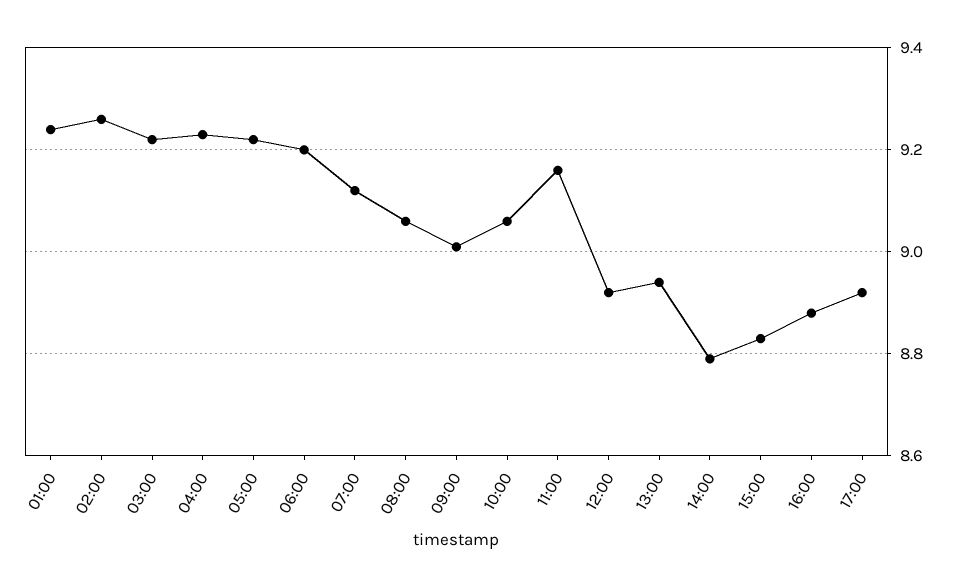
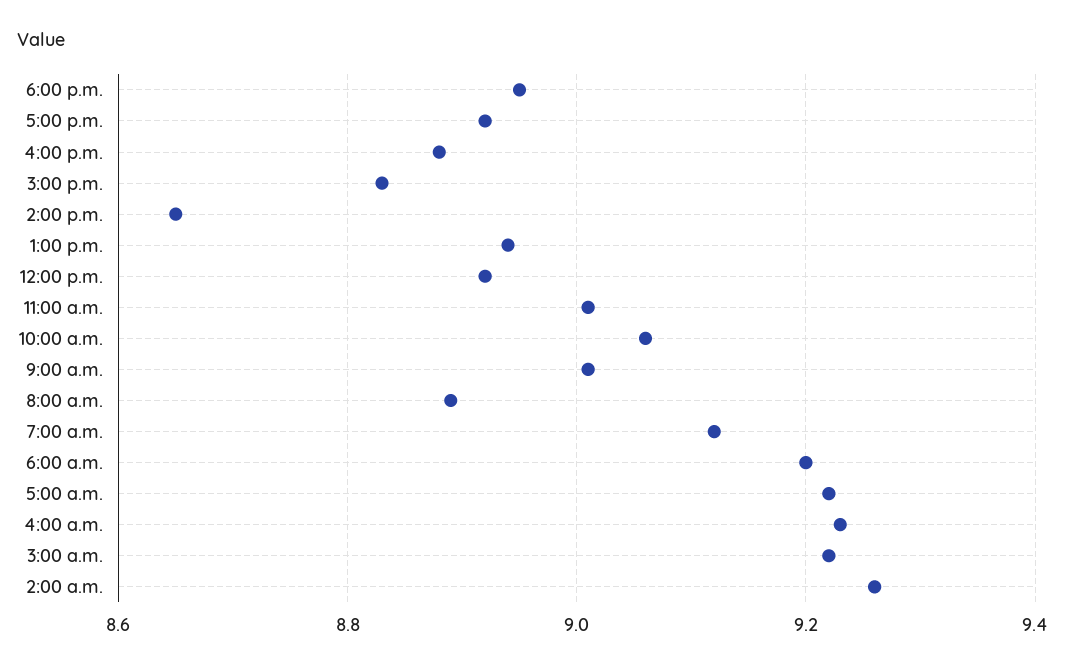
01:00: 9.25 -> none
08:00: 9.05 -> 8.9
11:00: 9.15 -> 9
14:00: 8.8 -> 8.65
6:00 p.m.: none -> 8.95

